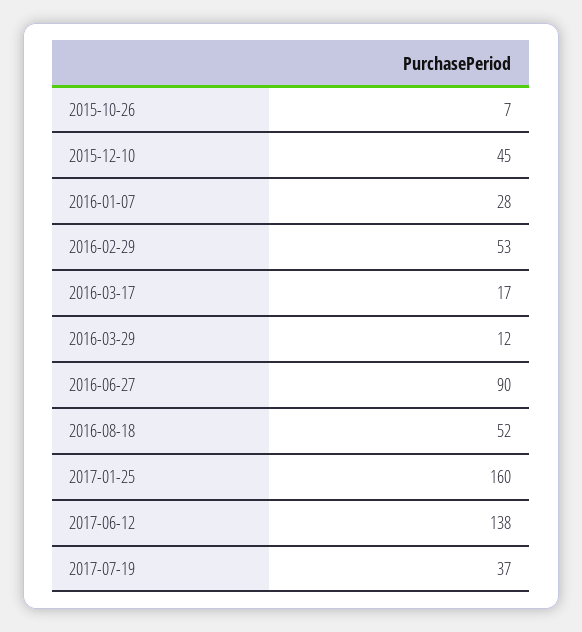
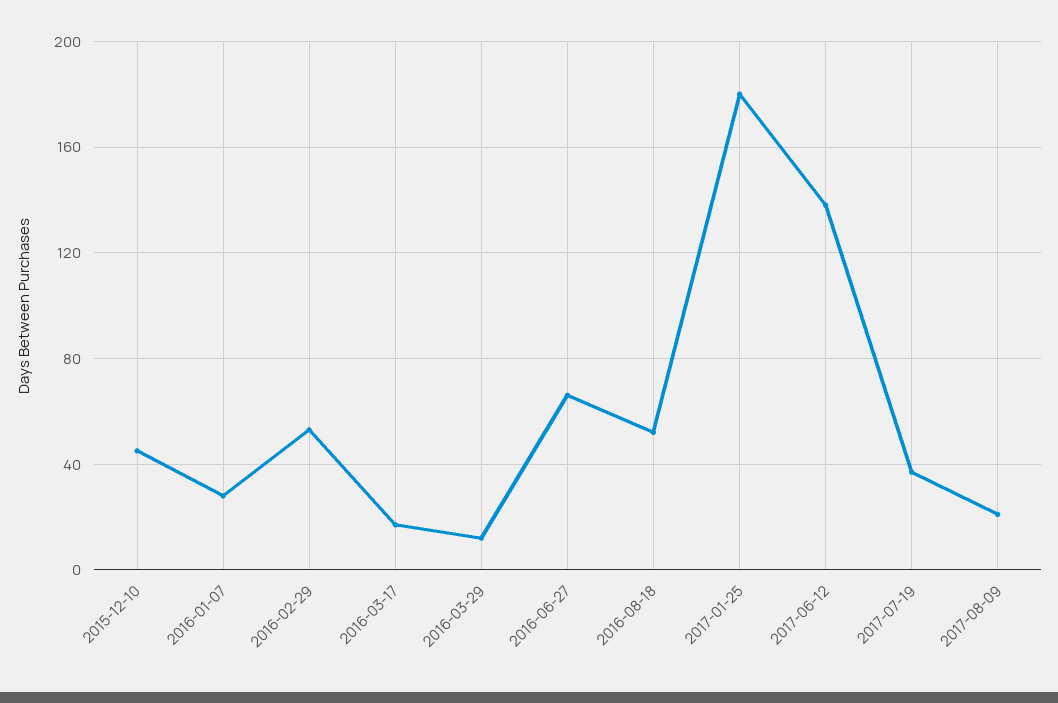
2015-10-26: 7 -> none
2016-06-27: 90 -> 65
2017-01-25: 160 -> 180
2017-08-09: none -> 20

